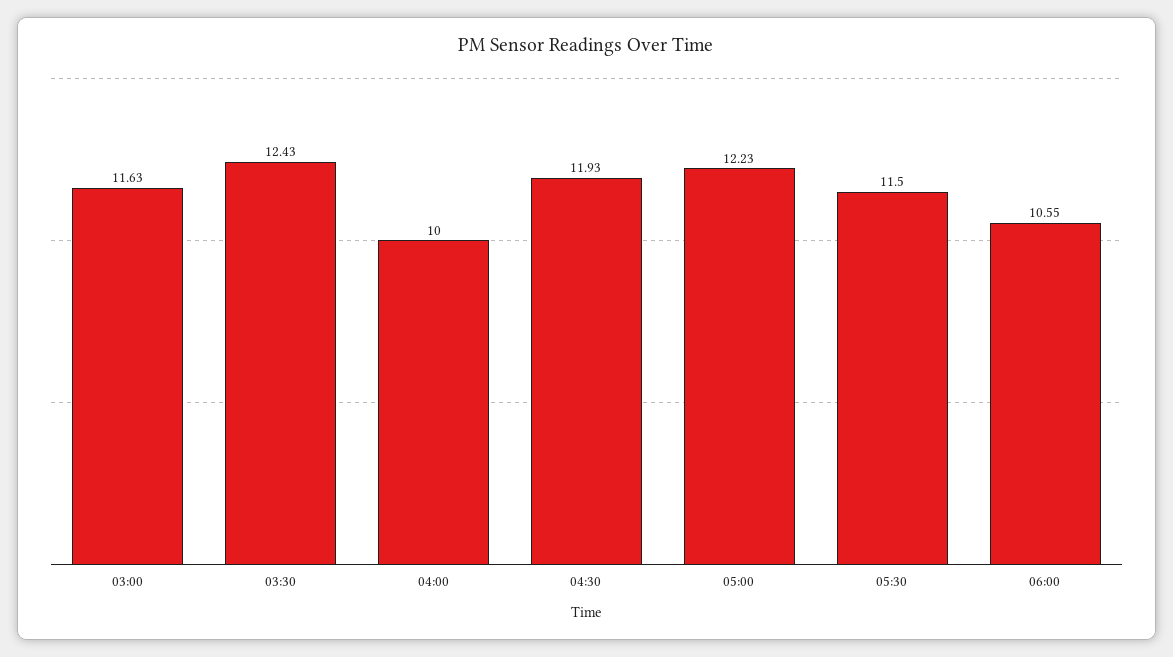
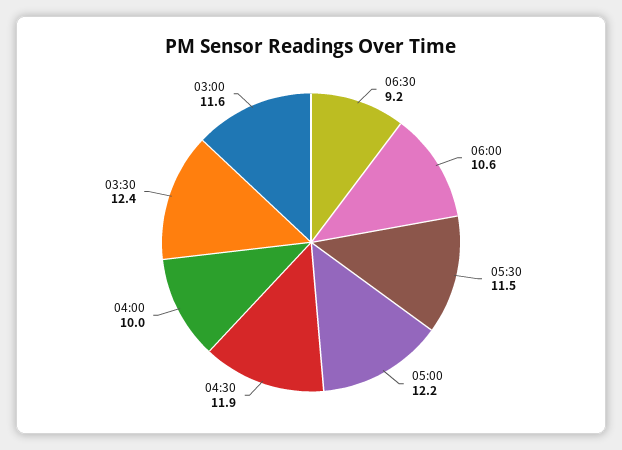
06:30: none -> 9.2

